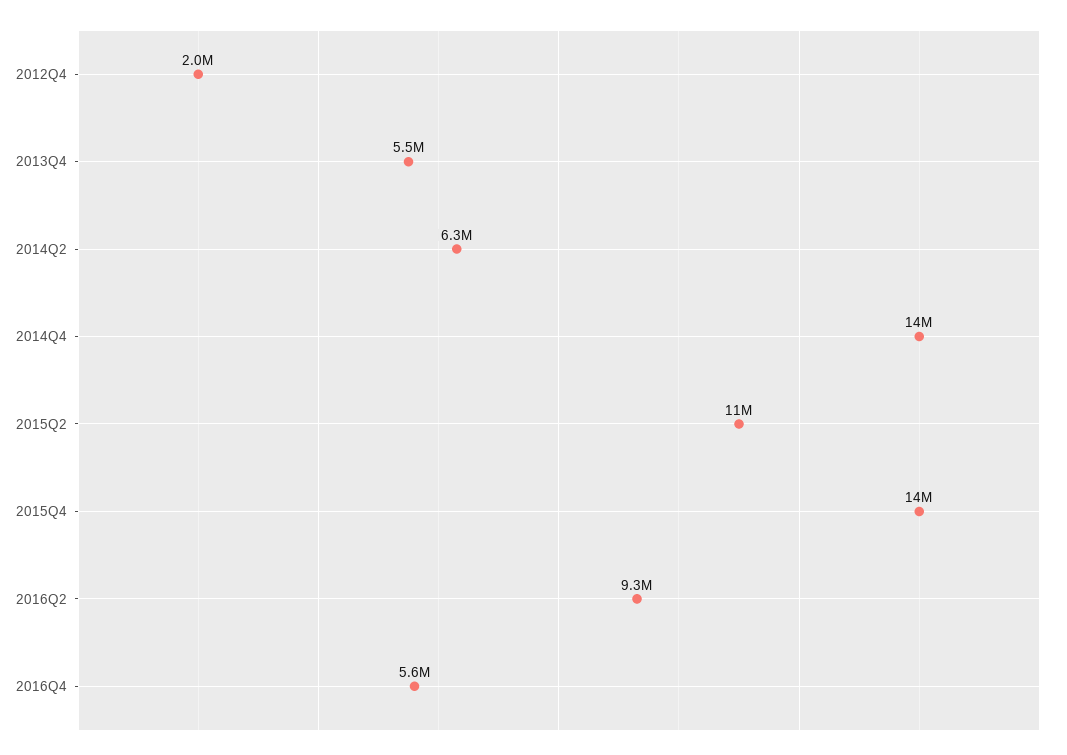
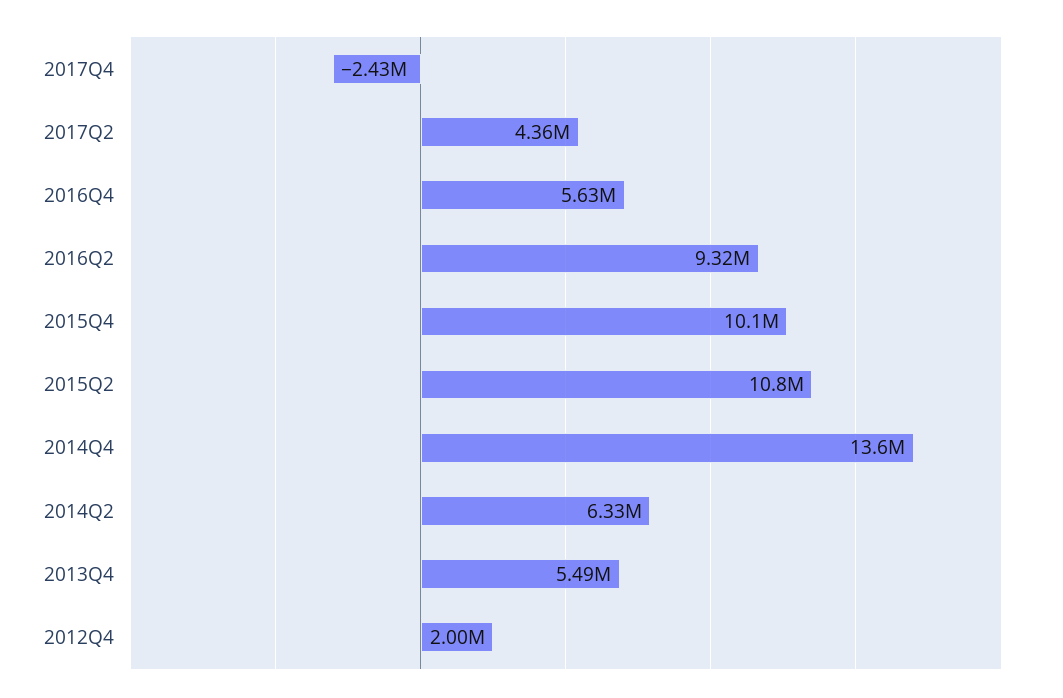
2015Q4: 14000000 -> 10100000
2017Q4: none -> -2430000
2017Q2: none -> 4360000

